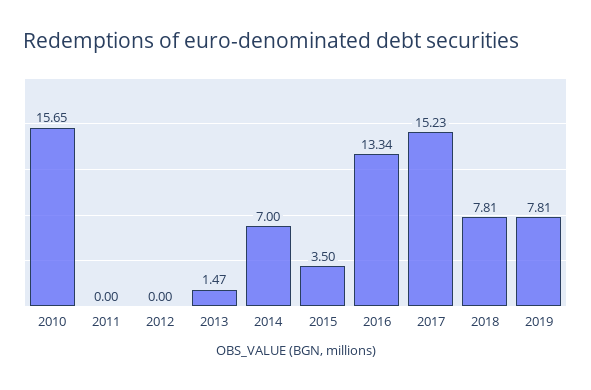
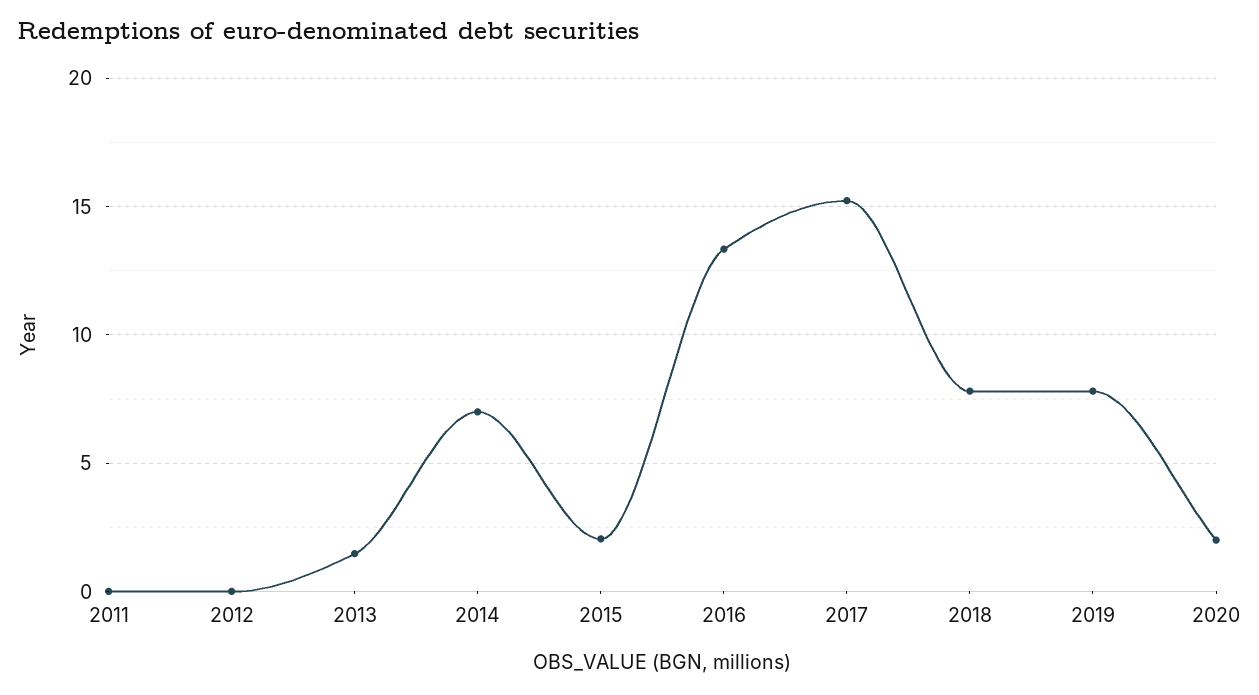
2010: 15.65 -> none
2015: 3.5 -> 2
2020: none -> 2

